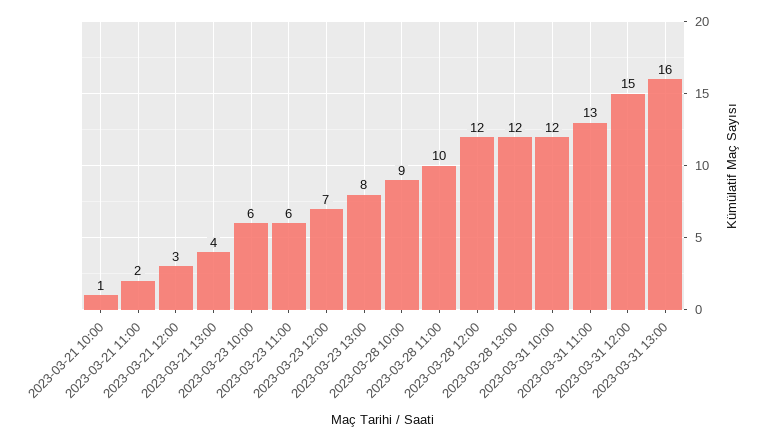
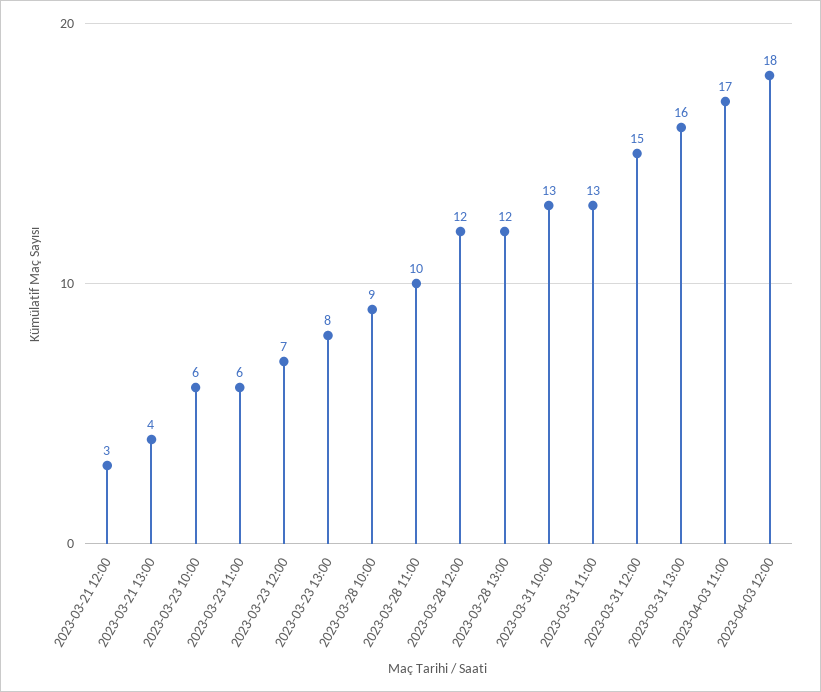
2023-03-21 10:00: 1 -> none
2023-03-21 11:00: 2 -> none
2023-03-31 10:00: 12 -> 13
2023-04-03 11:00: none -> 17
2023-04-03 12:00: none -> 18

